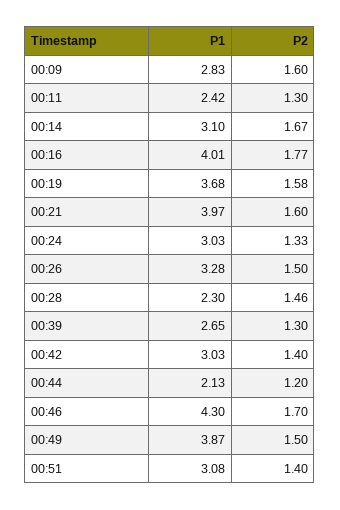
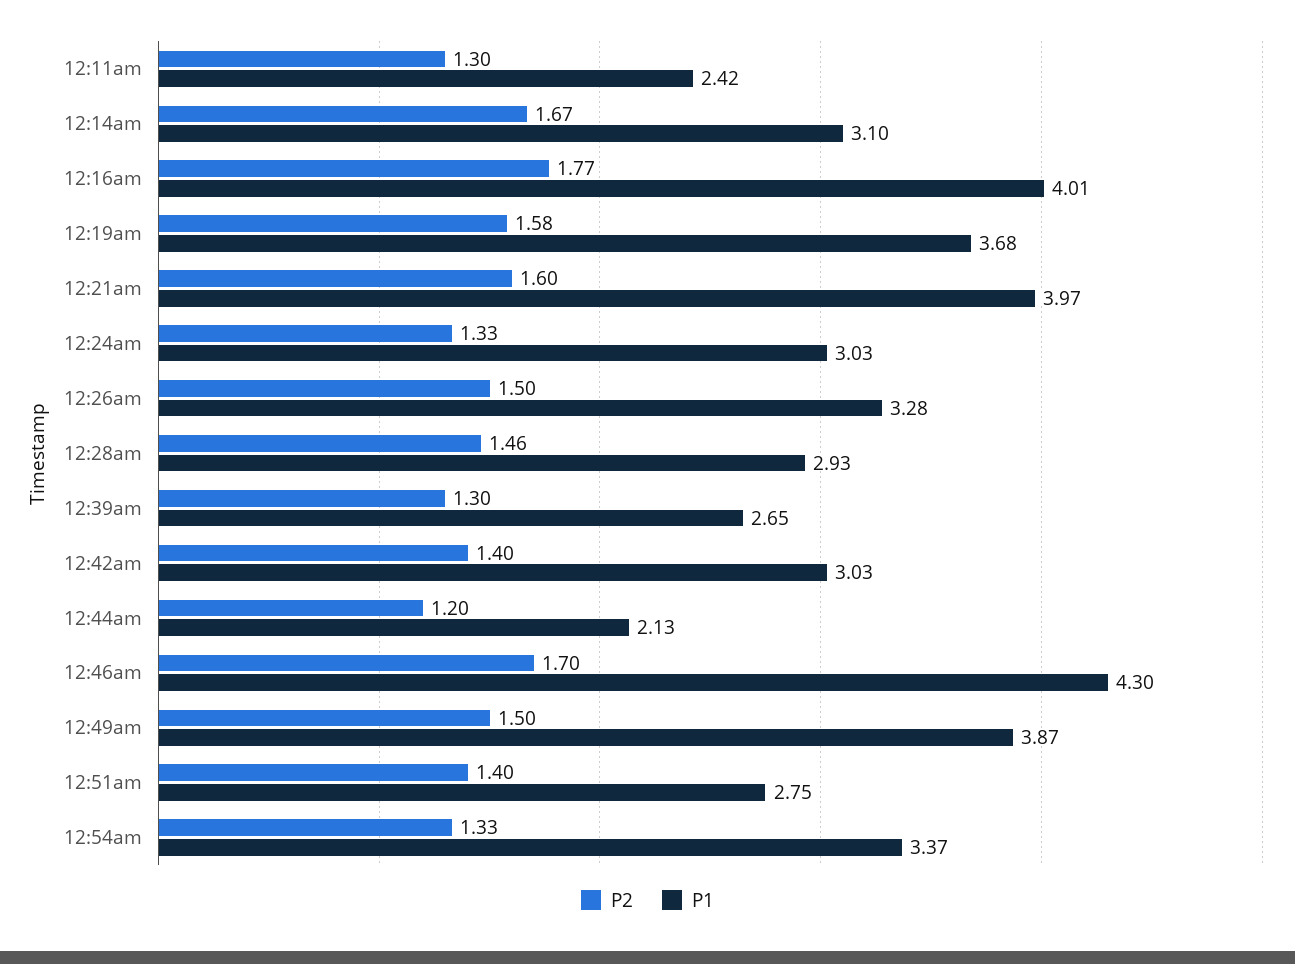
P1, 00:09: 2.83 -> none
P2, 00:09: 1.6 -> none
P1, 00:28: 2.3 -> 2.93
P1, 00:51: 3.08 -> 2.75
P2, 12:54am: none -> 1.33
P1, 12:54am: none -> 3.37

